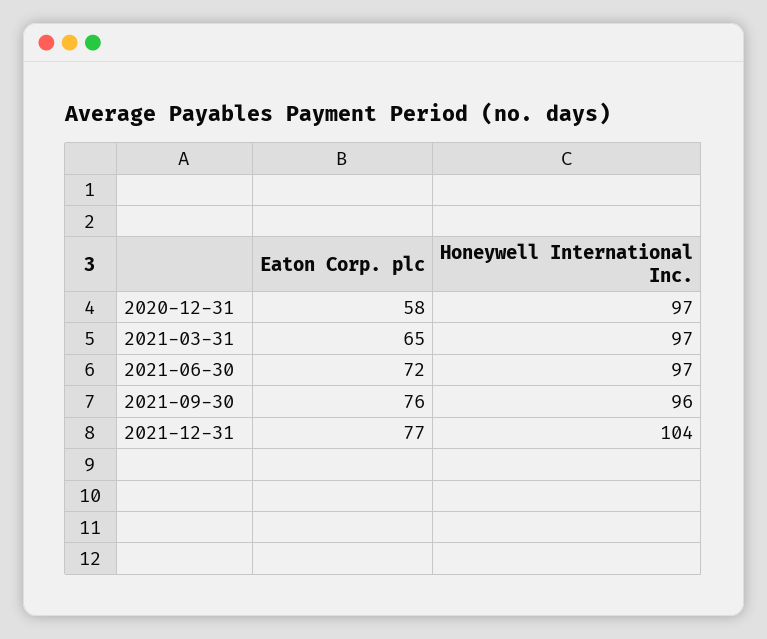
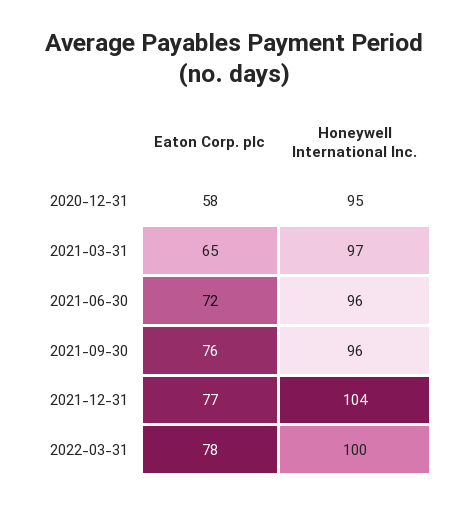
Honeywell International Inc., 2020-12-31: 97 -> 95
Honeywell International Inc., 2021-06-30: 97 -> 96
Eaton Corp. plc, 2022-03-31: none -> 78
Honeywell International Inc., 2022-03-31: none -> 100

